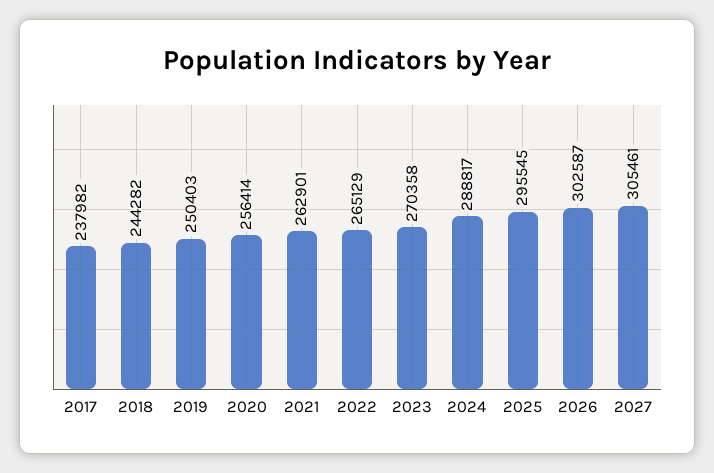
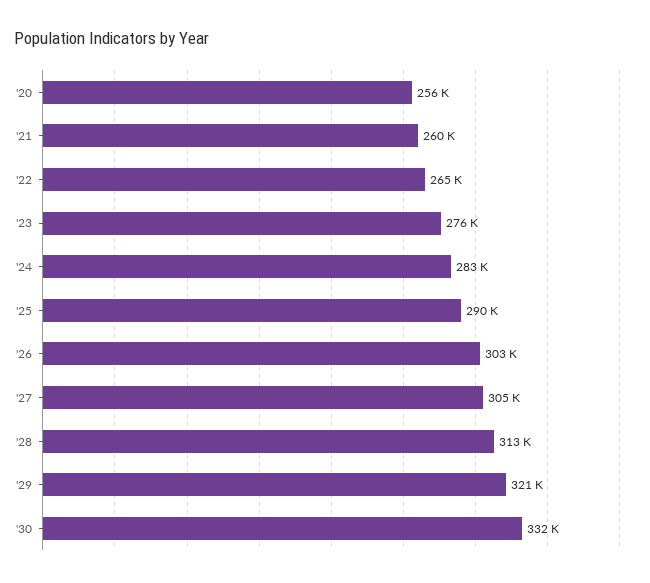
2017: 237982 -> none
2018: 244282 -> none
2019: 250403 -> none
2021: 262901 -> 260000
2023: 270358 -> 276000
2024: 288817 -> 283000
2025: 295545 -> 290000
'28: none -> 313000
'29: none -> 321000
'30: none -> 332000

